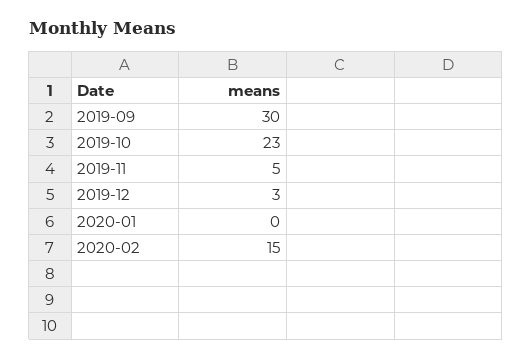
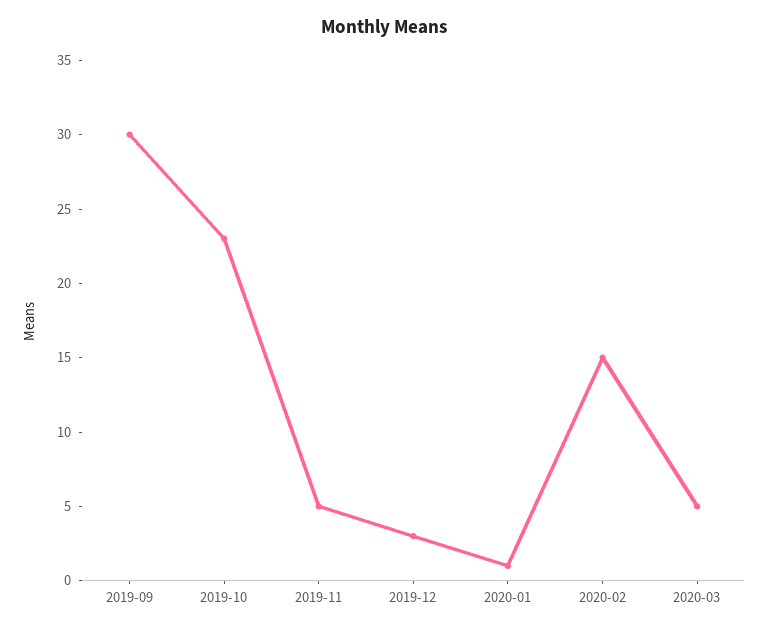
2020-01: 0 -> 1
2020-03: none -> 5

